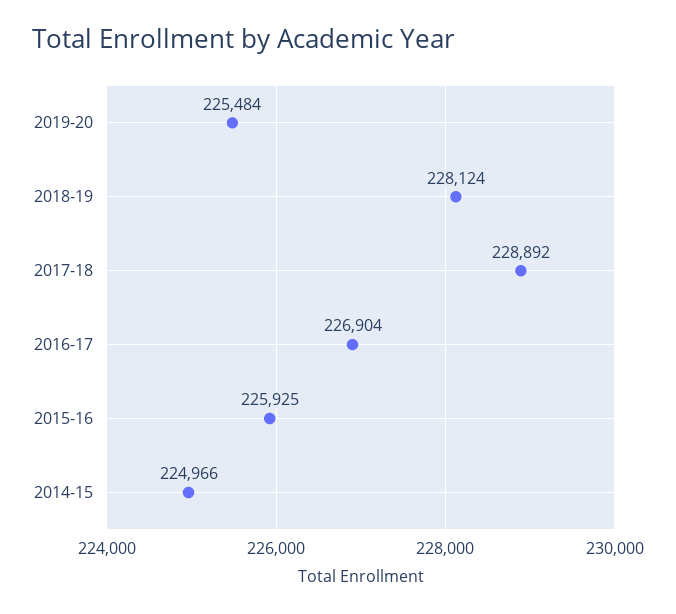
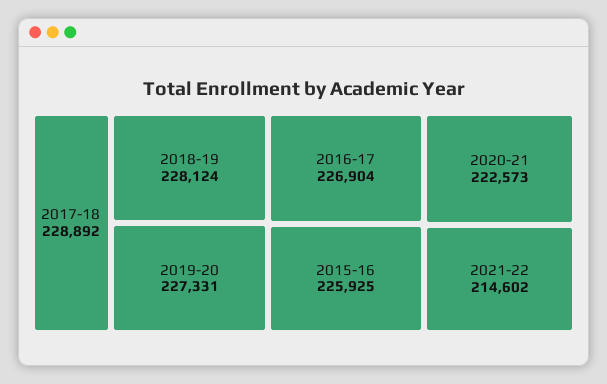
2019-20: 225484 -> 227331
2014-15: 224966 -> none
2020-21: none -> 222573
2021-22: none -> 214602

